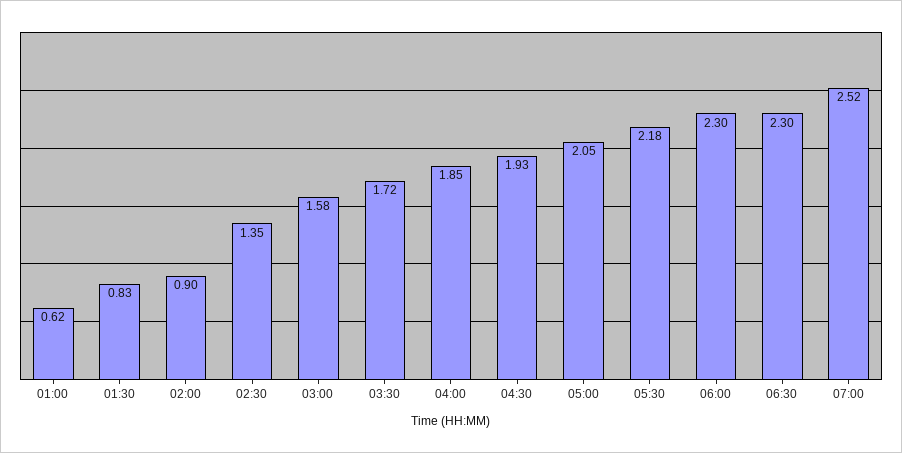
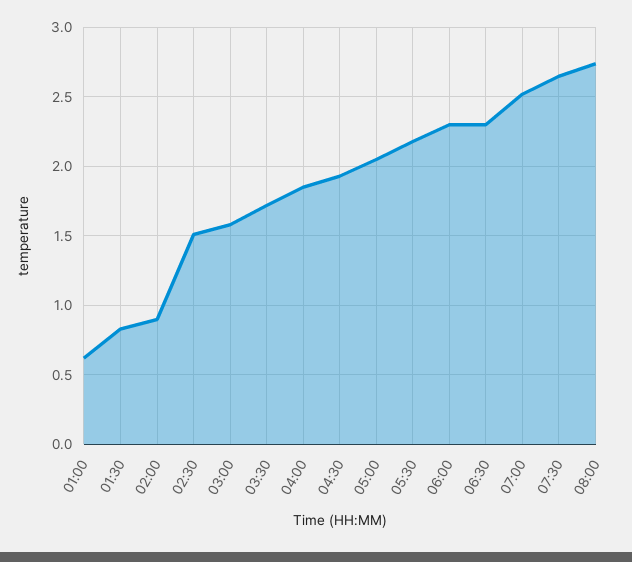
02:30: 1.35 -> 1.5
07:30: none -> 2.65
08:00: none -> 2.75

